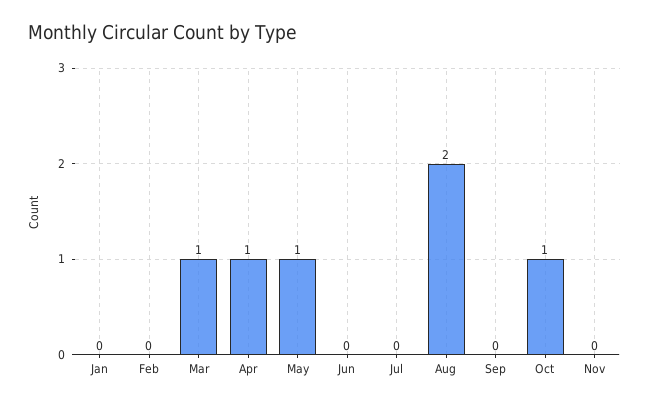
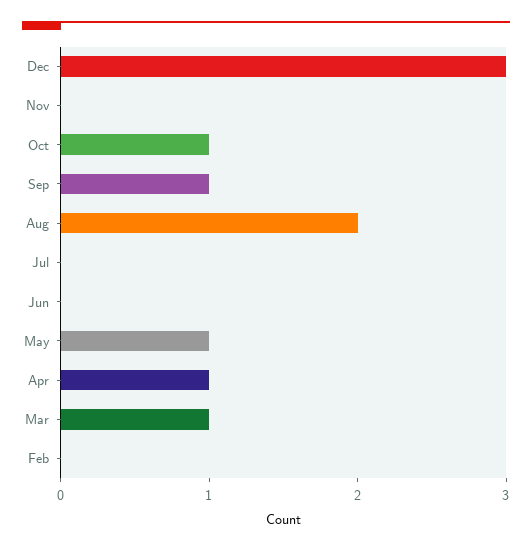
Jan: 0 -> none
Sep: 0 -> 1
Dec: none -> 3

